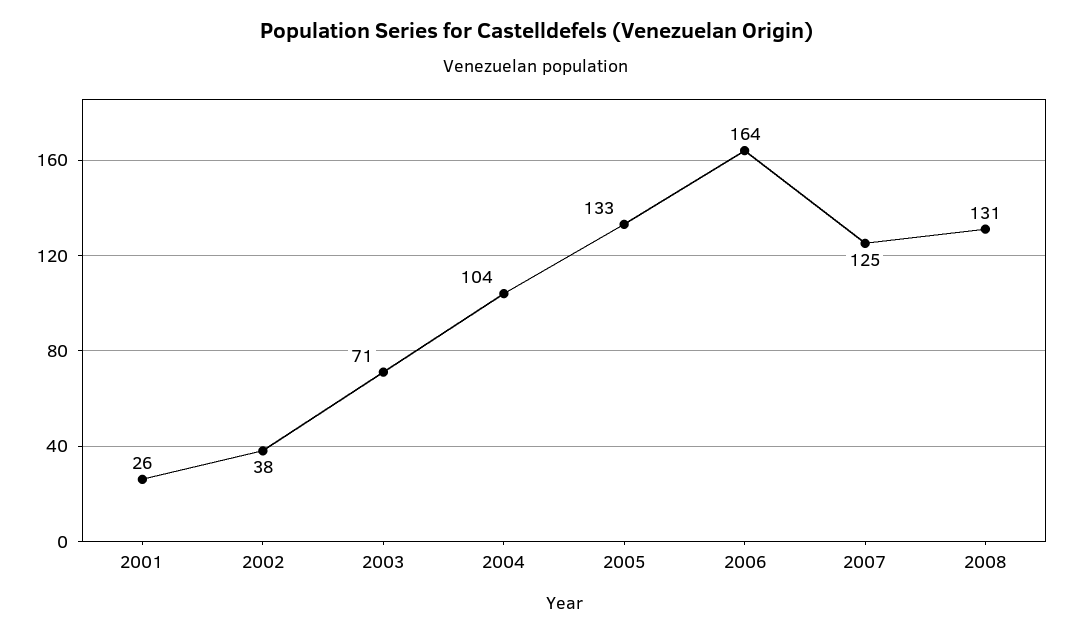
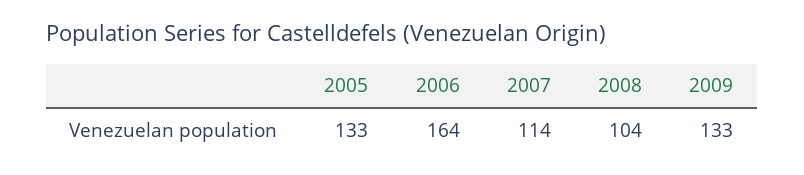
2001: 26 -> none
2002: 38 -> none
2003: 71 -> none
2004: 104 -> none
2007: 125 -> 114
2008: 131 -> 104
2009: none -> 133

